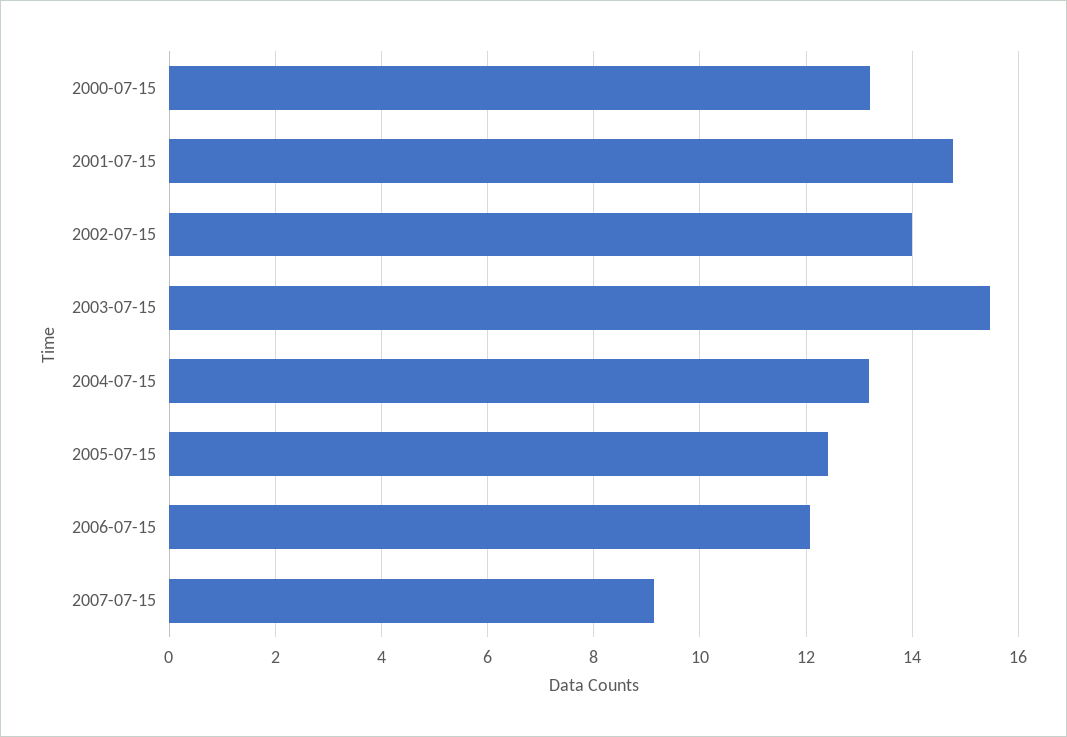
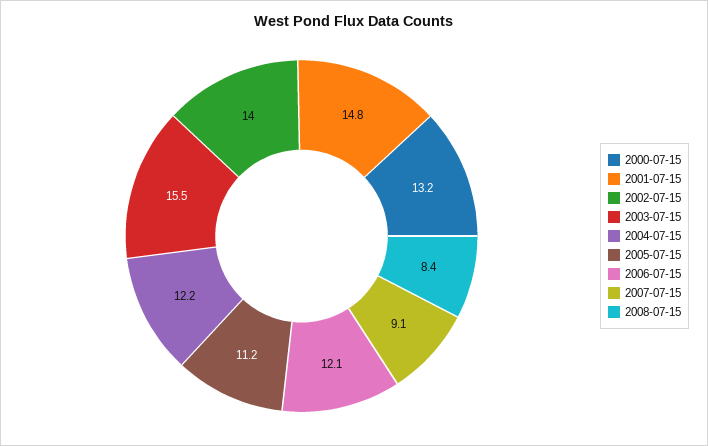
2004-07-15: 13.2 -> 12.2
2005-07-15: 12.4 -> 11.2
2008-07-15: none -> 8.4

